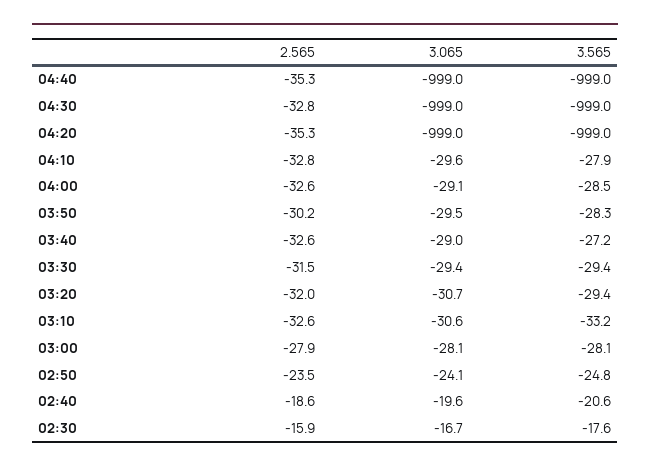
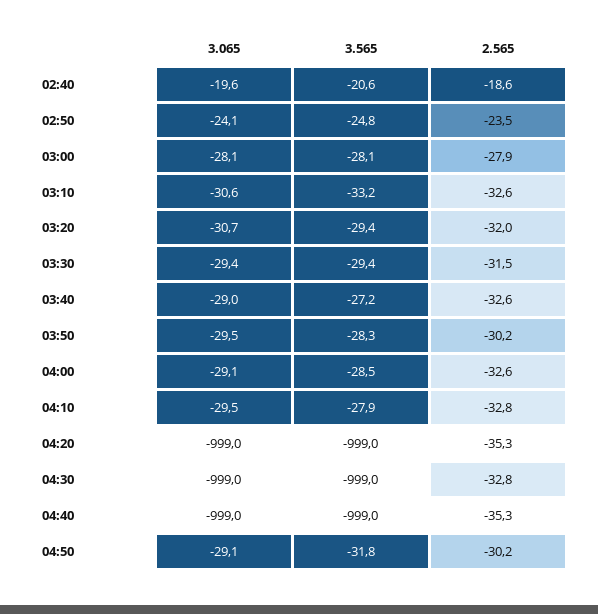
3.065, 04:10: -29.6 -> -29.5
2.565, 02:30: -15.9 -> none
3.065, 02:30: -16.7 -> none
3.565, 02:30: -17.6 -> none
3.065, 04:50: none -> -29.1
3.565, 04:50: none -> -31.8
2.565, 04:50: none -> -30.2

